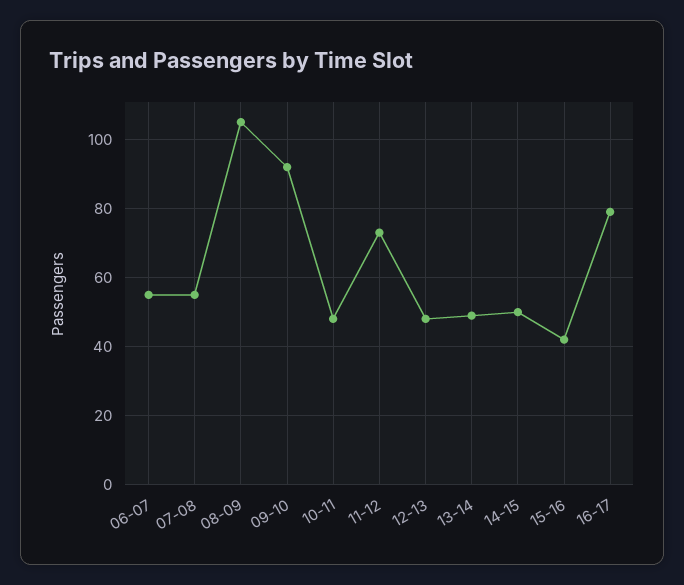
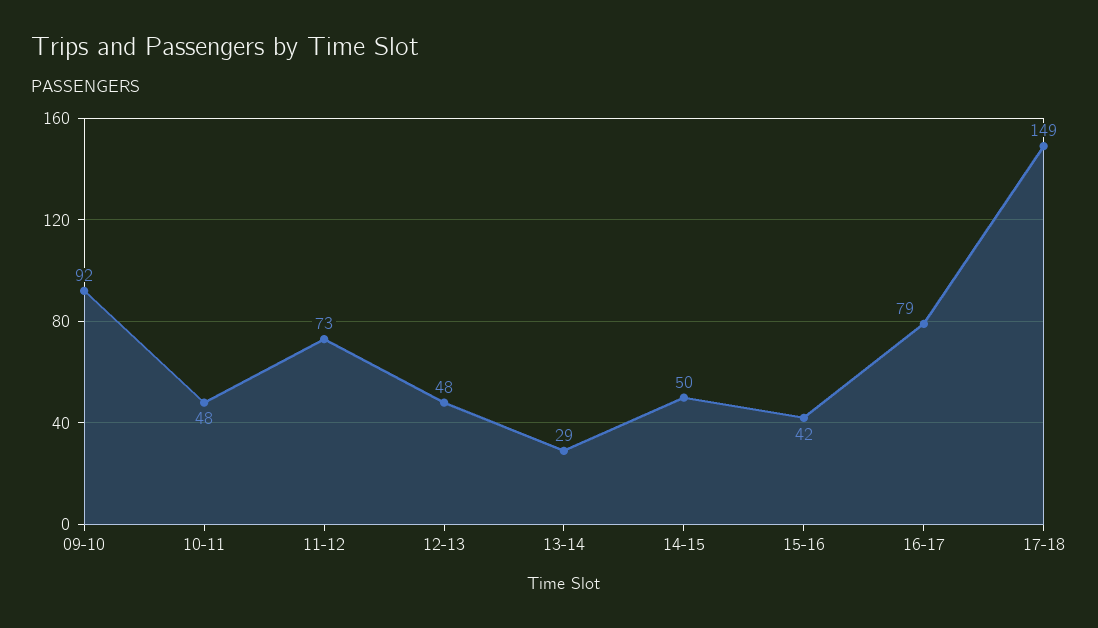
06-07: 55 -> none
07-08: 55 -> none
08-09: 105 -> none
13-14: 50 -> 29
17-18: none -> 149

